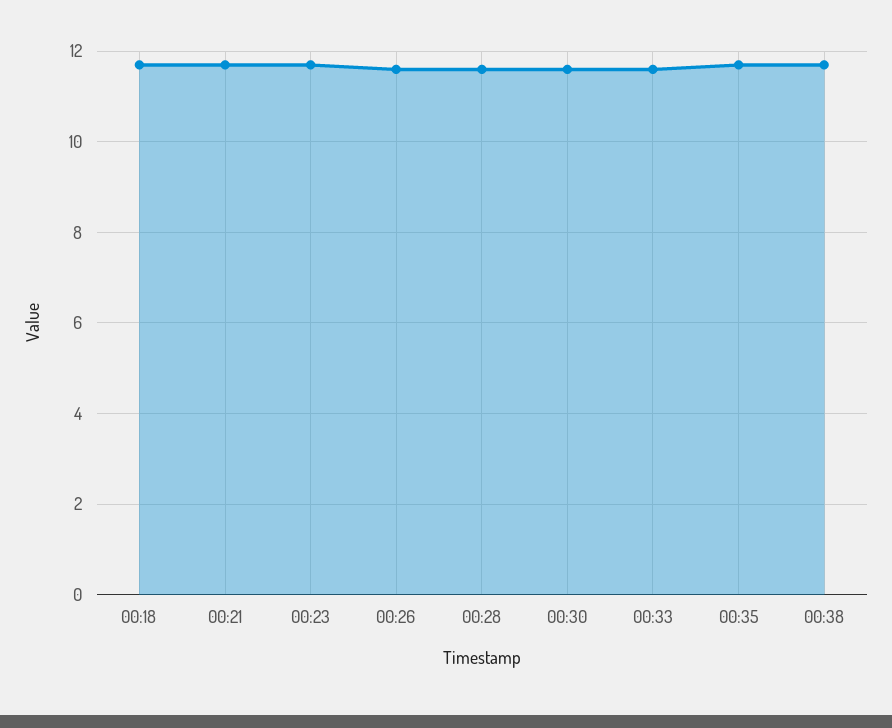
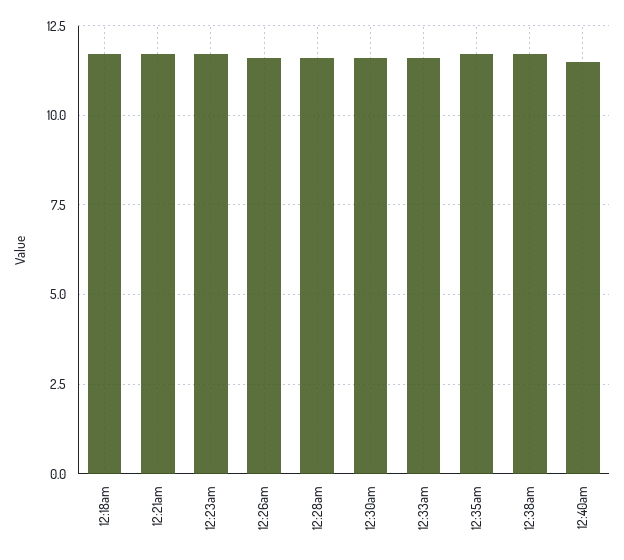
12:40am: none -> 11.5

